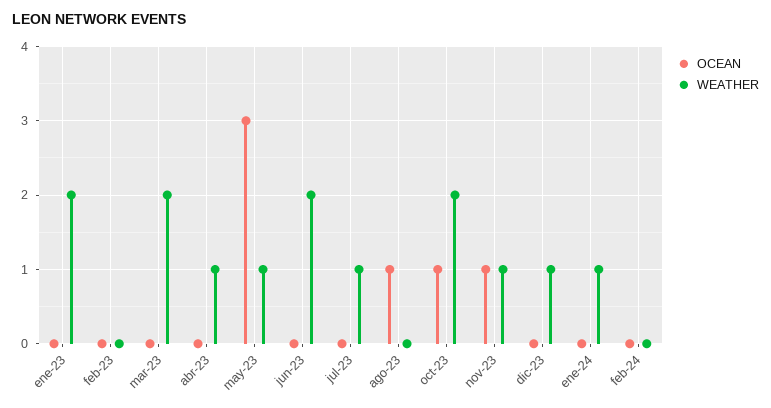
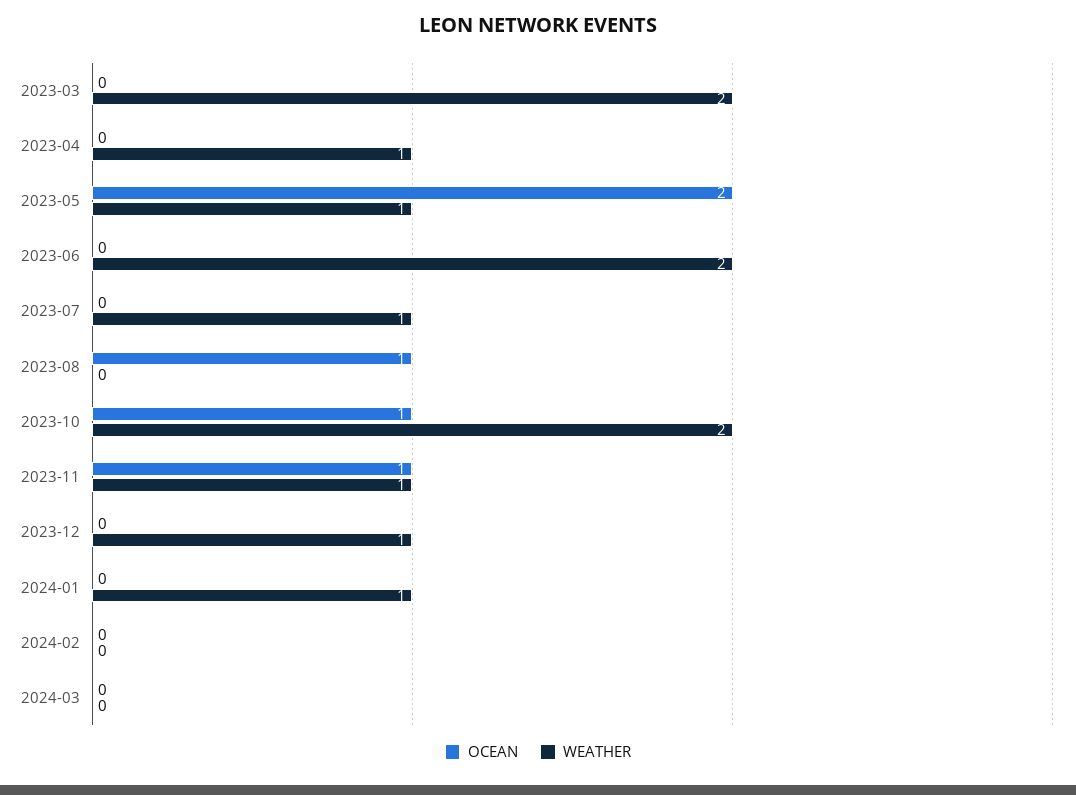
OCEAN, ene-23: 0 -> none
WEATHER, ene-23: 2 -> none
OCEAN, feb-23: 0 -> none
WEATHER, feb-23: 0 -> none
OCEAN, may-23: 3 -> 2
OCEAN, 2024-03: none -> 0
WEATHER, 2024-03: none -> 0

